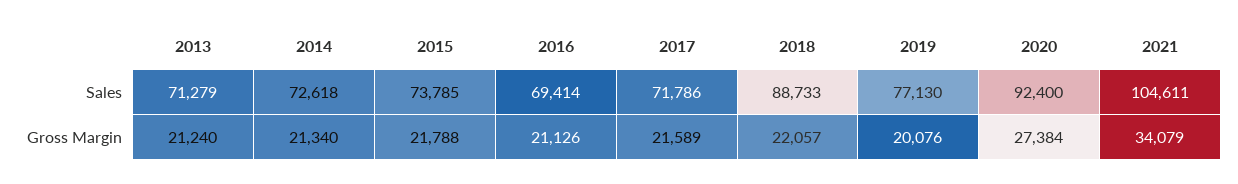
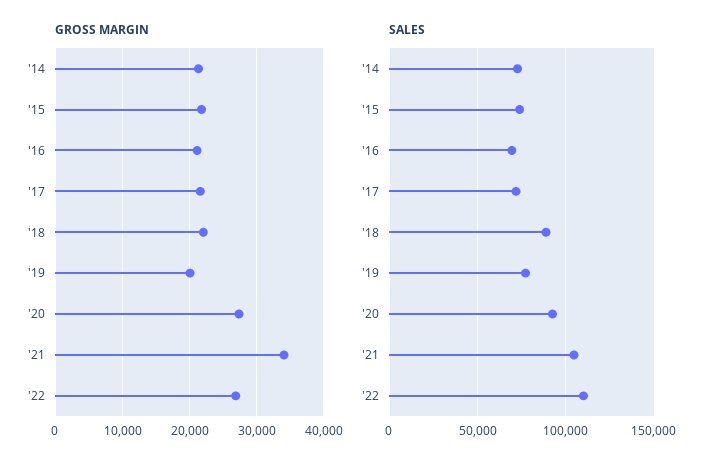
Sales, 2013: 71279 -> none
Gross Margin, 2013: 21240 -> none
Gross Margin, '22: none -> 27000
Sales, '22: none -> 110000

